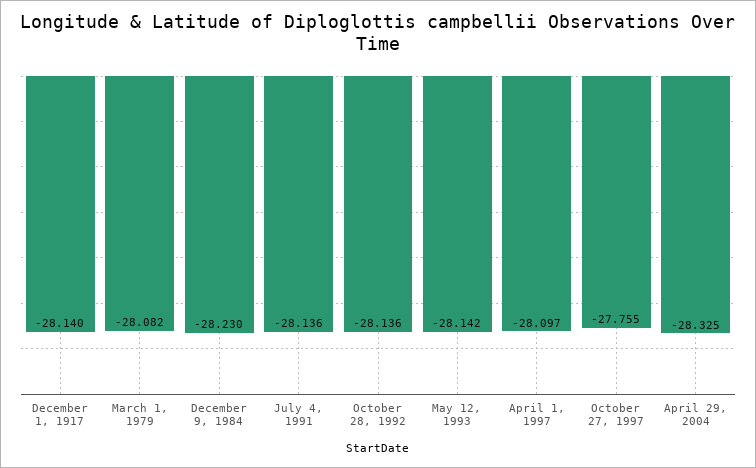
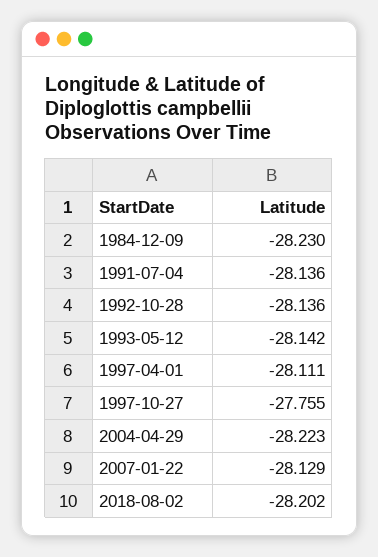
December 1, 1917: -28.14 -> none
March 1, 1979: -28.082 -> none
April 1, 1997: -28.097 -> -28.111
April 29, 2004: -28.325 -> -28.223
2007-01-22: none -> -28.129
2018-08-02: none -> -28.202

